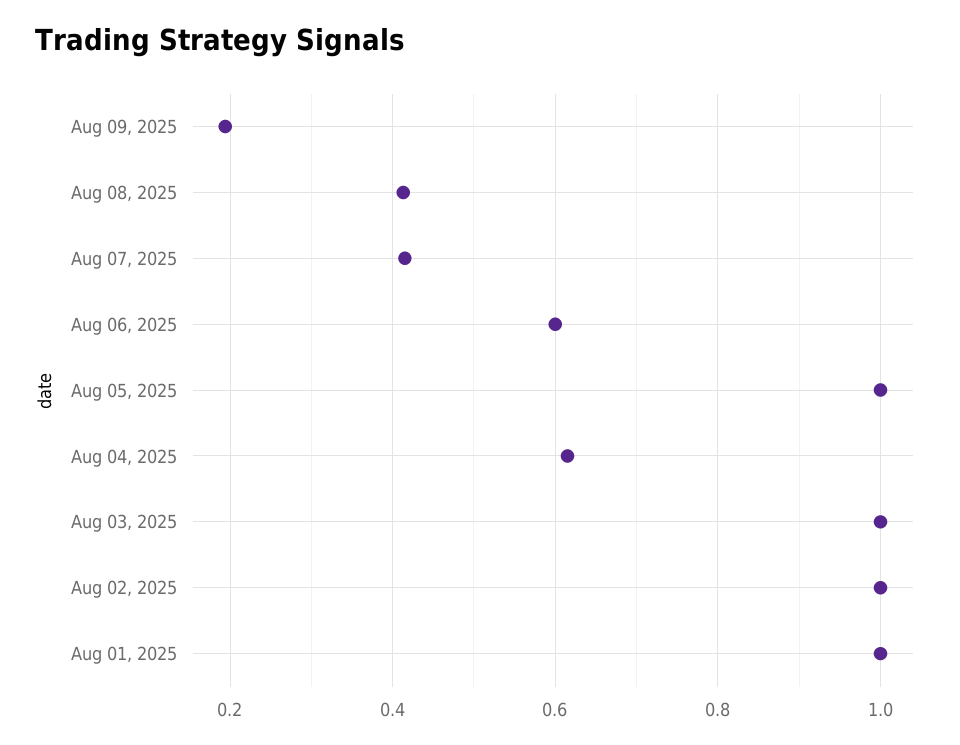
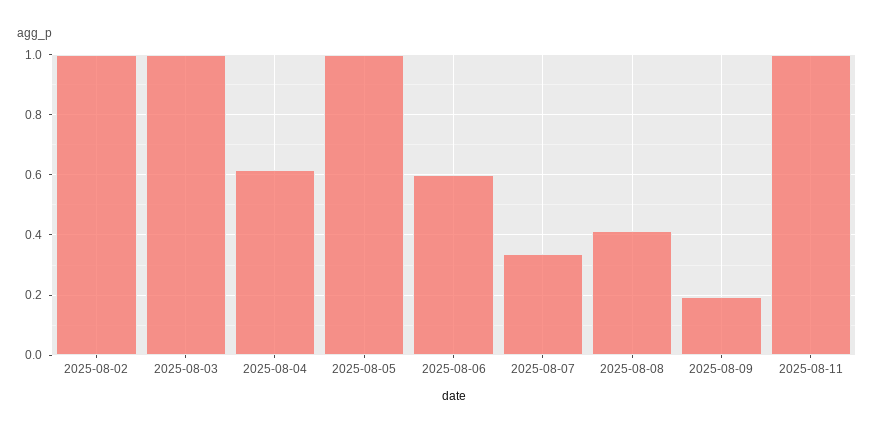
Aug 07, 2025: 0.42 -> 0.34
Aug 01, 2025: 1 -> none
2025-08-11: none -> 1

